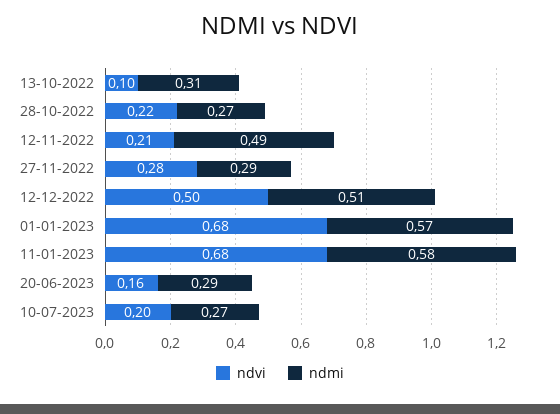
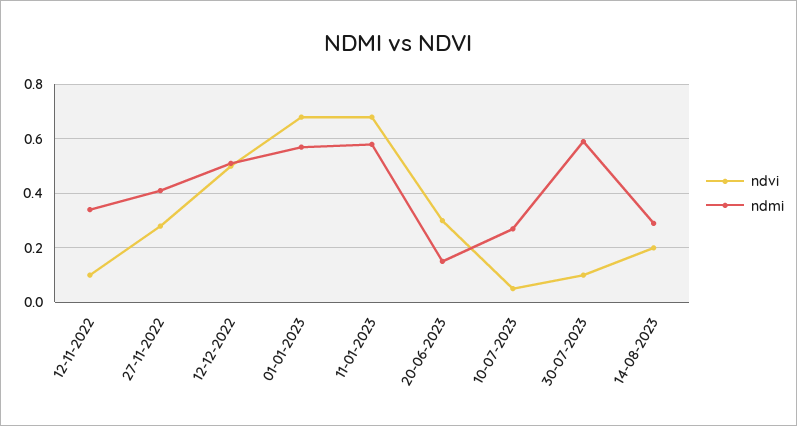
ndvi, 13-10-2022: 0.1 -> none
ndmi, 13-10-2022: 0.31 -> none
ndvi, 28-10-2022: 0.22 -> none
ndmi, 28-10-2022: 0.27 -> none
ndvi, 12-11-2022: 0.21 -> 0.1
ndmi, 12-11-2022: 0.49 -> 0.35
ndmi, 27-11-2022: 0.29 -> 0.4
ndvi, 20-06-2023: 0.16 -> 0.3
ndmi, 20-06-2023: 0.29 -> 0.15
ndvi, 10-07-2023: 0.2 -> 0.05
ndvi, 30-07-2023: none -> 0.1
ndmi, 30-07-2023: none -> 0.6
ndvi, 14-08-2023: none -> 0.2
ndmi, 14-08-2023: none -> 0.3

